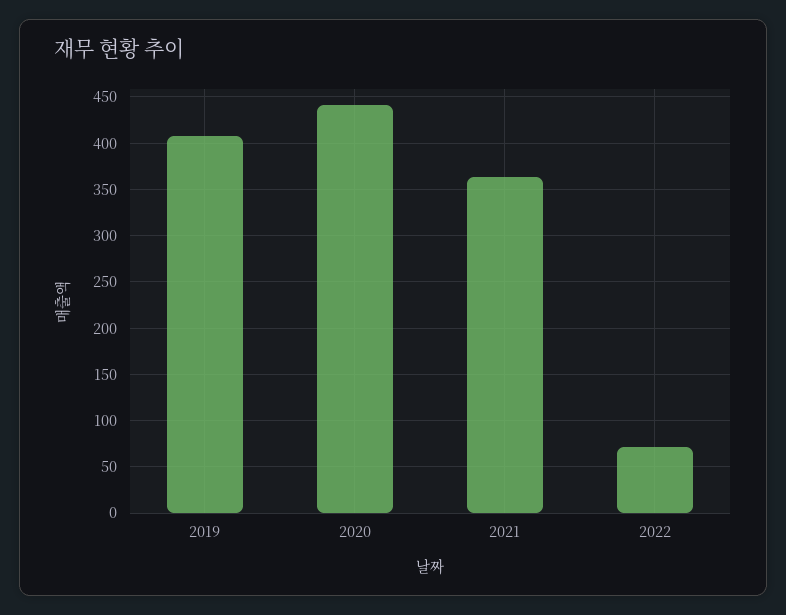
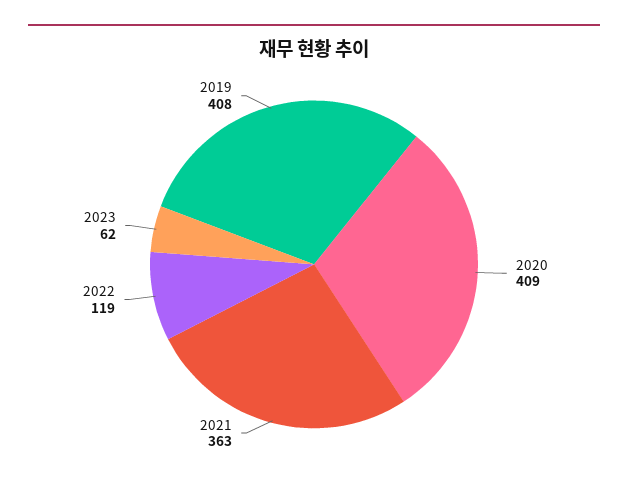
2020: 440 -> 409
2022: 70 -> 119
2023: none -> 62

